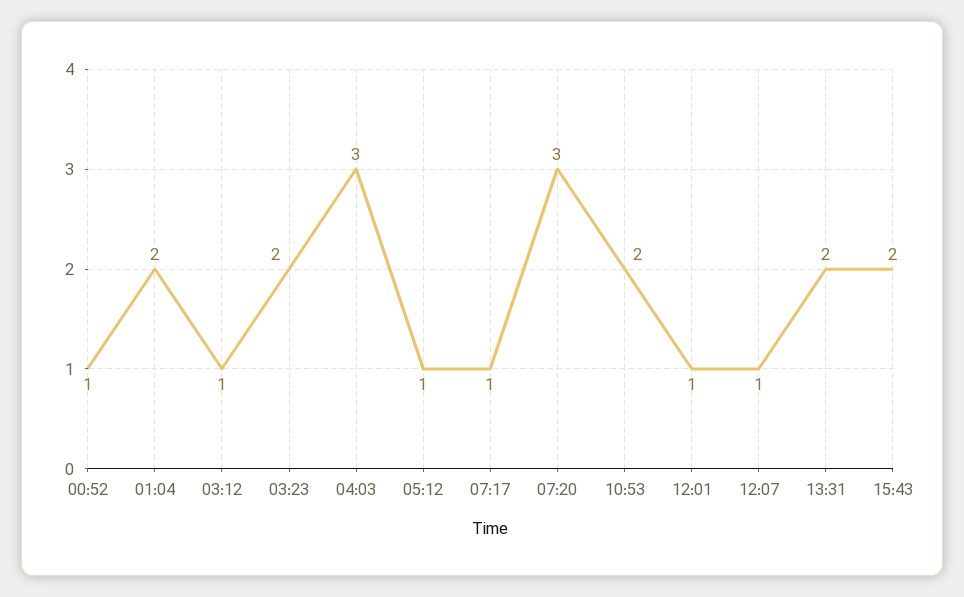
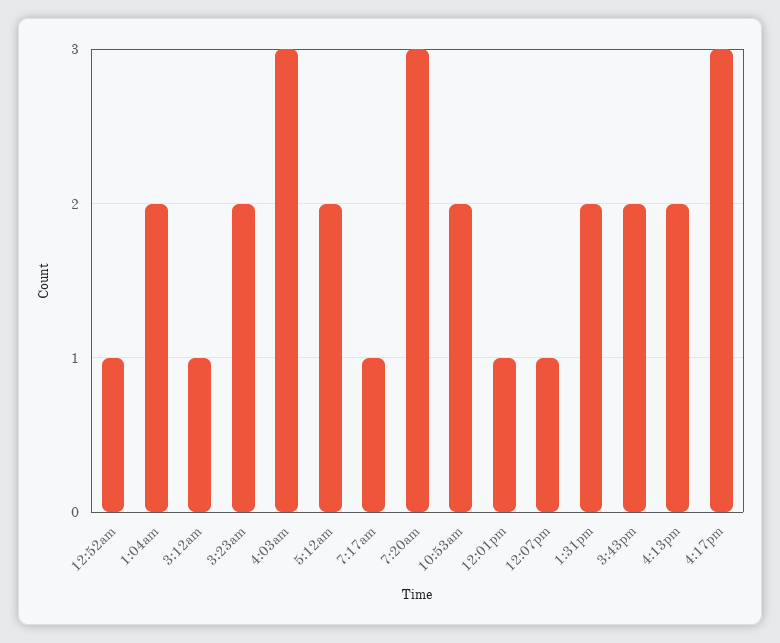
05:12: 1 -> 2
4:13pm: none -> 2
4:17pm: none -> 3

